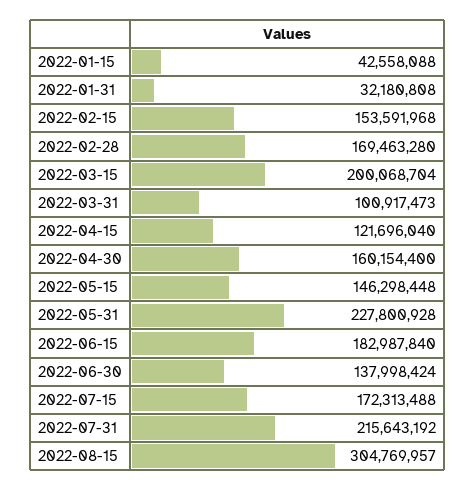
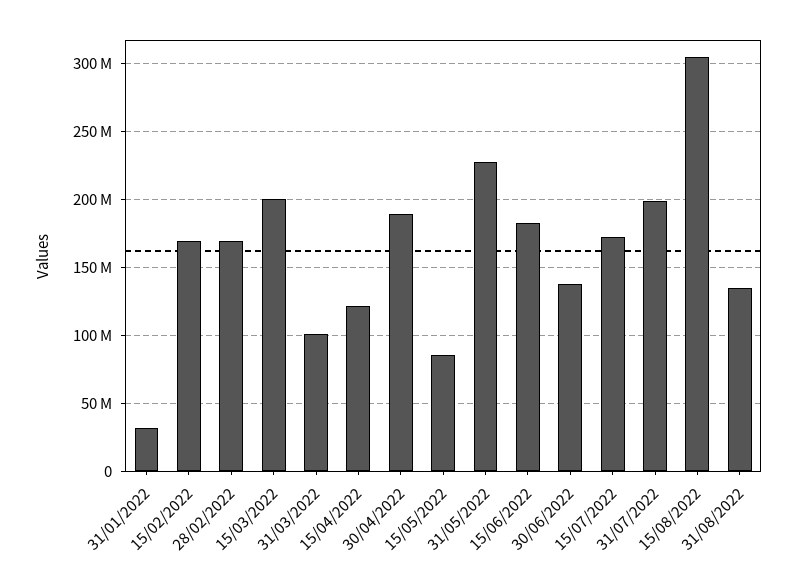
2022-01-15: 42558088 -> none
2022-02-15: 153591968 -> 170000000
2022-04-30: 160154400 -> 190000000
2022-05-15: 146298448 -> 85000000
2022-07-31: 215643192 -> 200000000
31/08/2022: none -> 135000000

